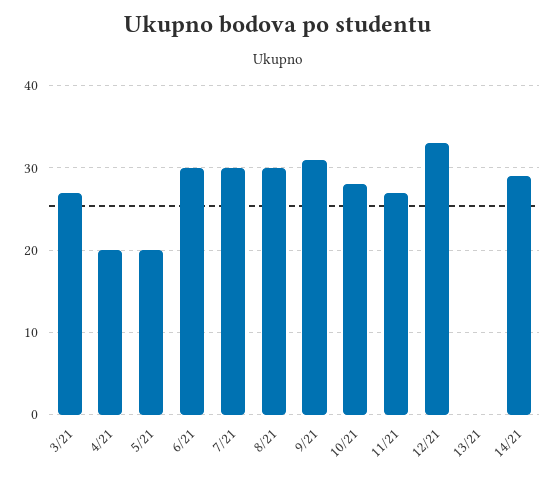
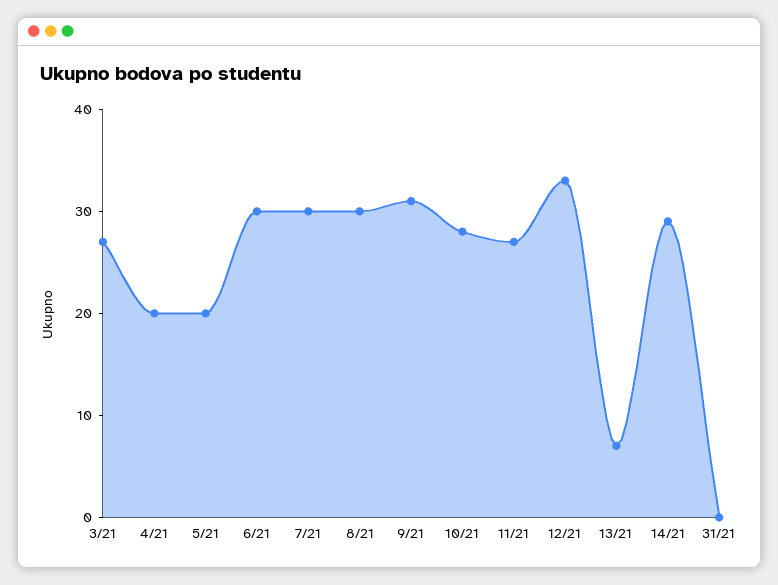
13/21: 0 -> 7
31/21: none -> 0

